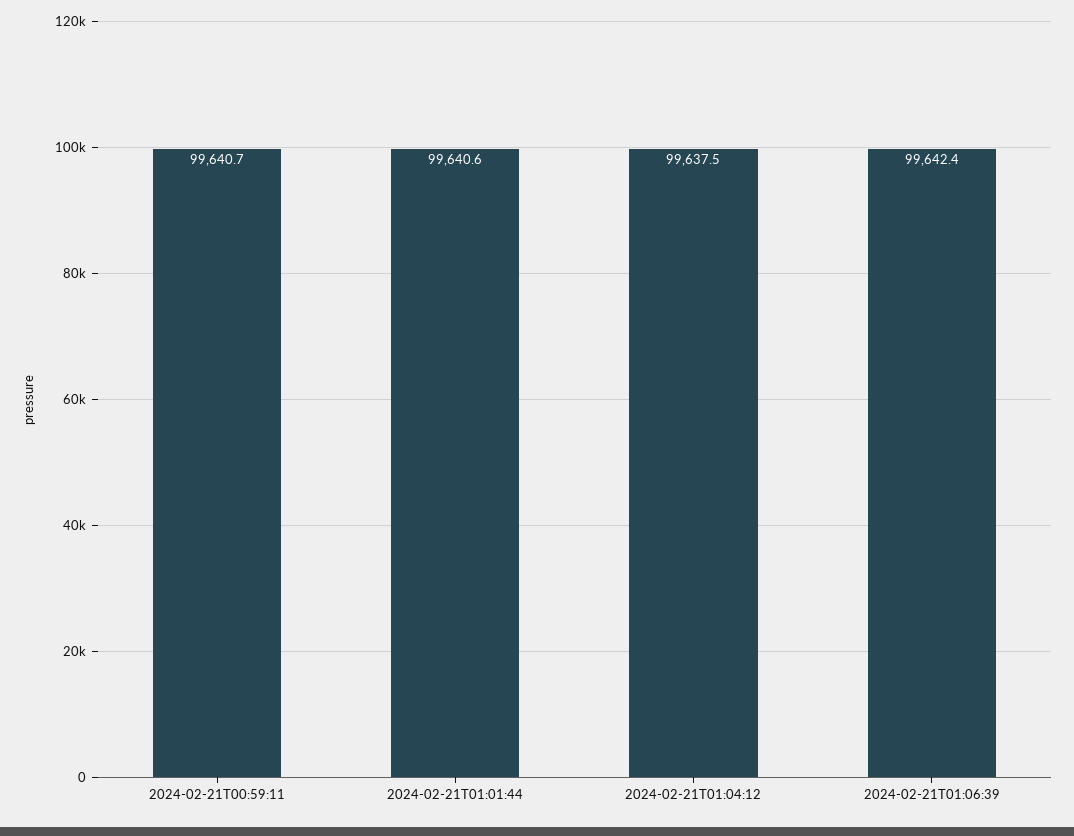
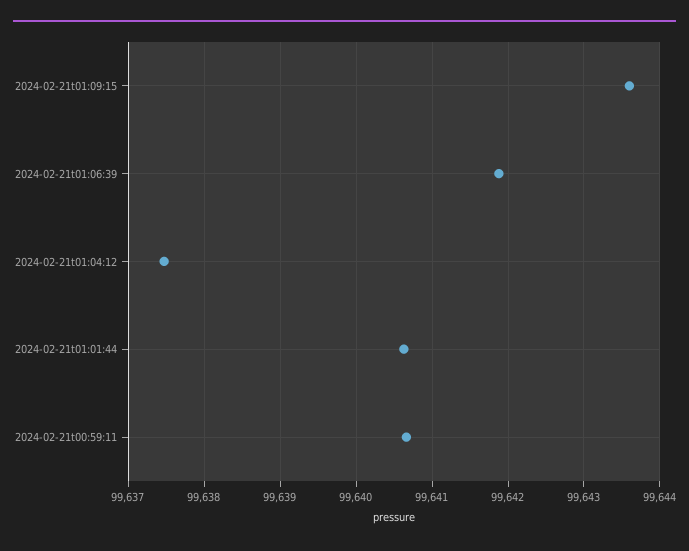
2024-02-21T01:06:39: 99642.4 -> 99641.9
2024-02-21t01:09:15: none -> 99643.6

